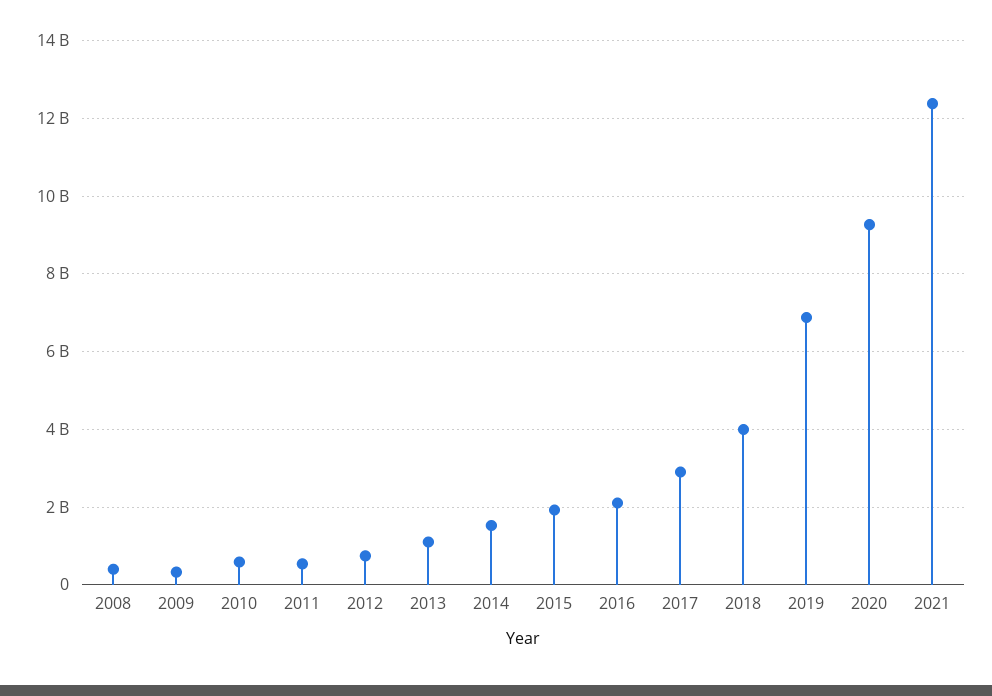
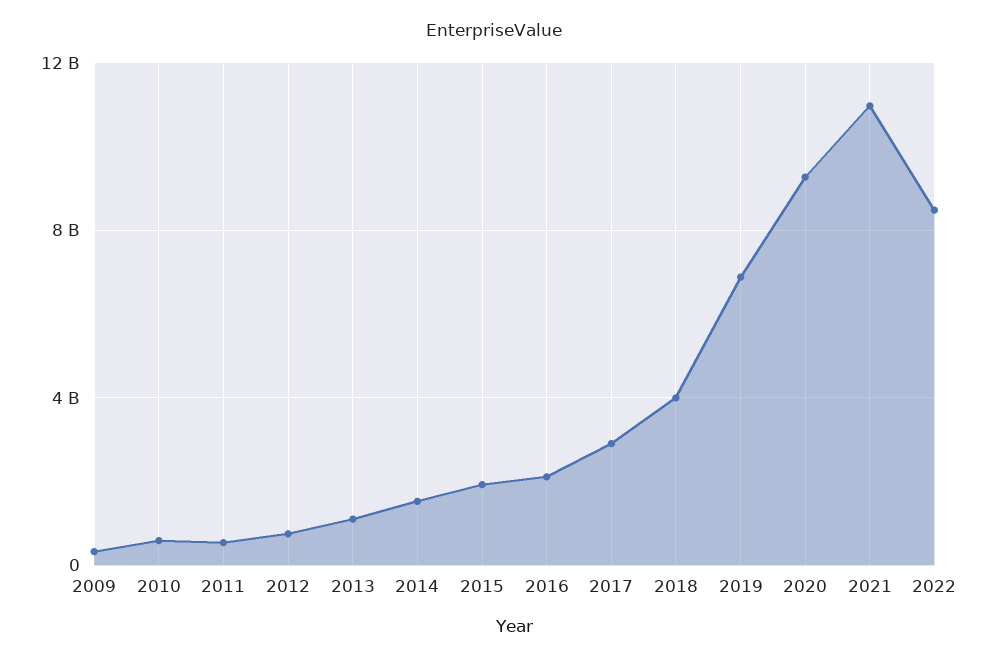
2008: 400000000 -> none
2021: 12400000000 -> 11000000000
2022: none -> 8500000000

